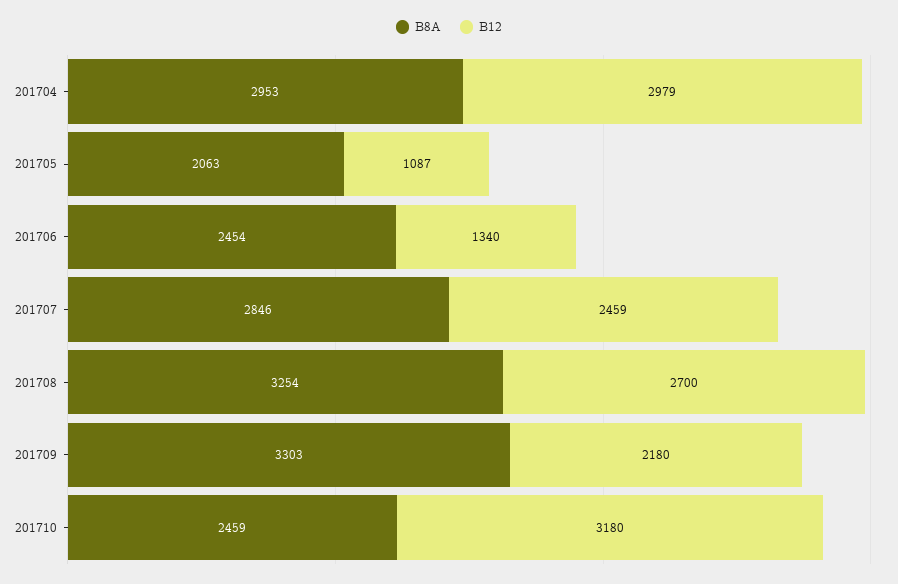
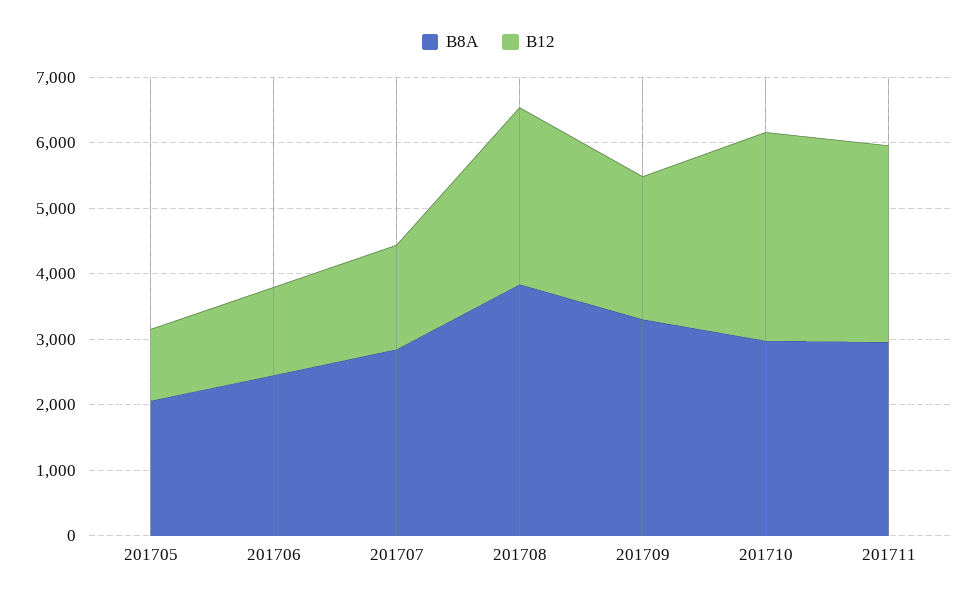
B8A, 201704: 2953 -> none
B12, 201704: 2979 -> none
B12, 201707: 2459 -> 1600
B8A, 201708: 3254 -> 3800
B8A, 201710: 2459 -> 3000
B8A, 201711: none -> 3000
B12, 201711: none -> 3000

